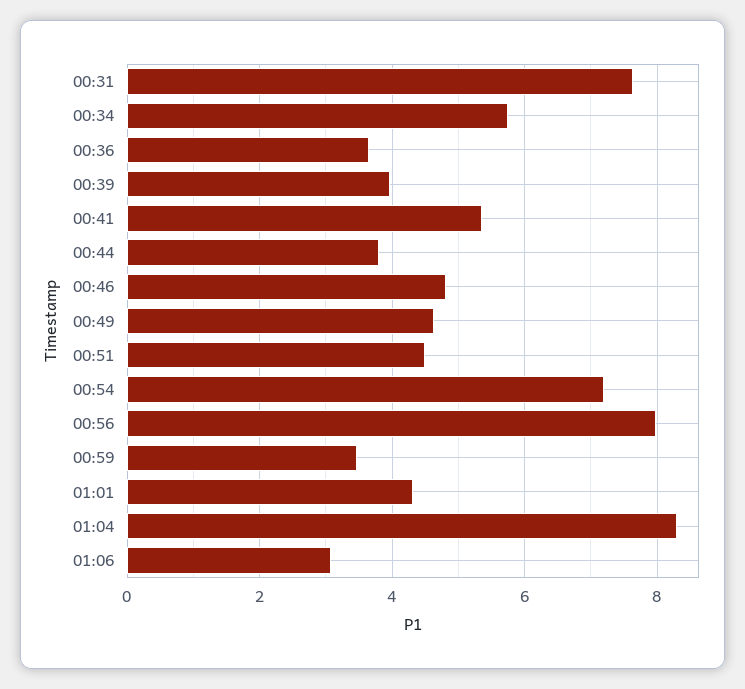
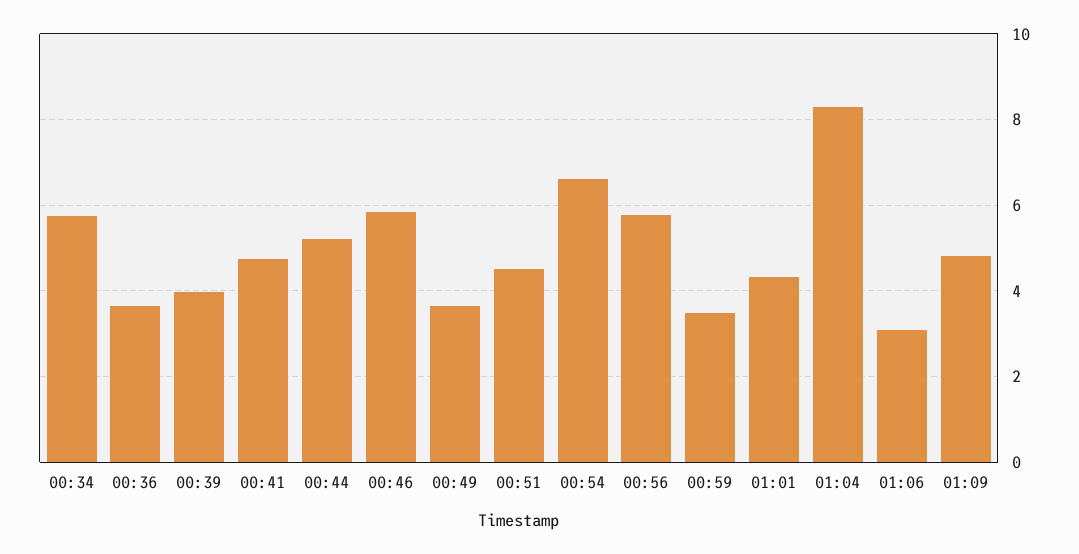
00:31: 7.6 -> none
00:41: 5.4 -> 4.8
00:44: 3.8 -> 5.2
00:46: 4.8 -> 5.8
00:49: 4.6 -> 3.6
00:54: 7.2 -> 6.6
00:56: 8 -> 5.8
01:09: none -> 4.8

